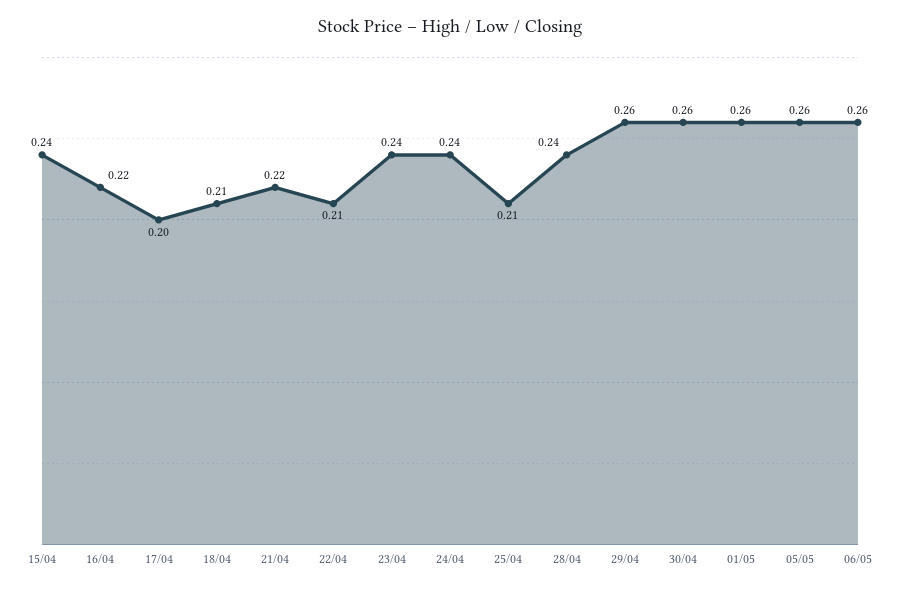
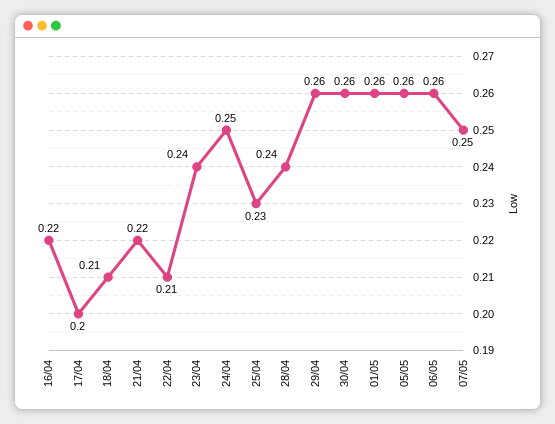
15/04: 0.24 -> none
24/04: 0.24 -> 0.25
25/04: 0.21 -> 0.23
07/05: none -> 0.25

